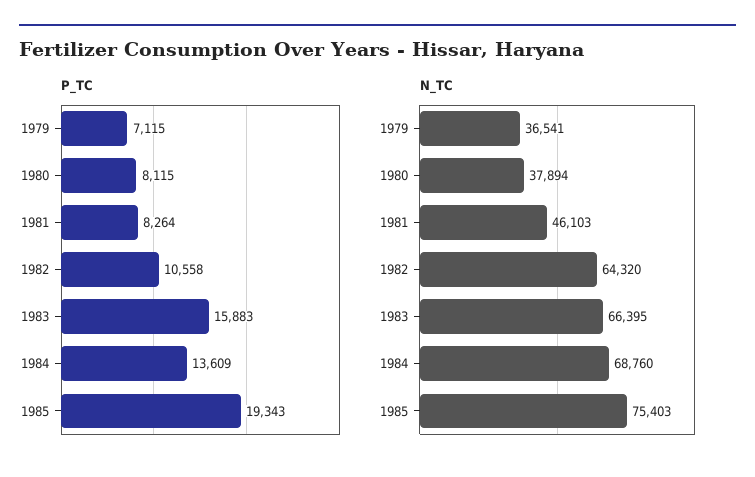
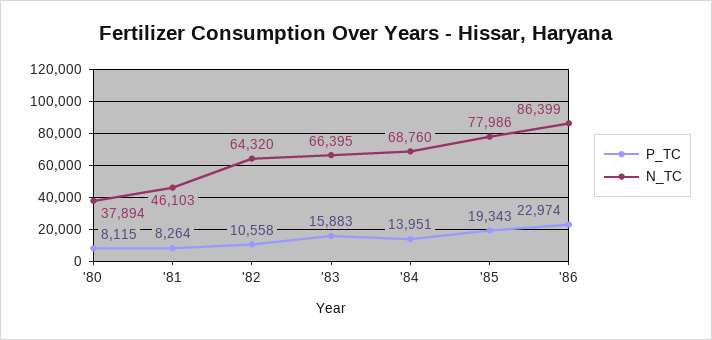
P_TC, 1979: 7115 -> none
P_TC, 1984: 13609 -> 13951
N_TC, 1979: 36541 -> none
N_TC, 1985: 75403 -> 77986
P_TC, '86: none -> 22974
N_TC, '86: none -> 86399

